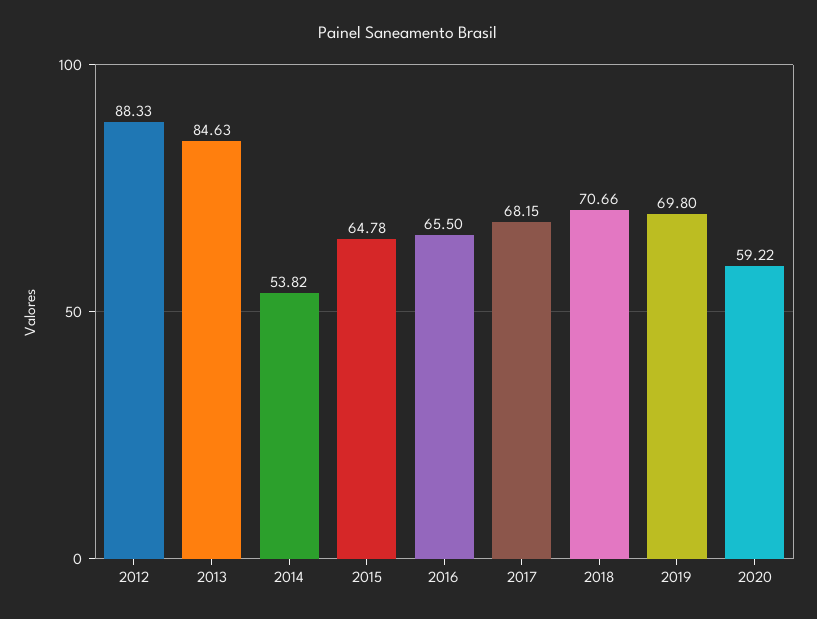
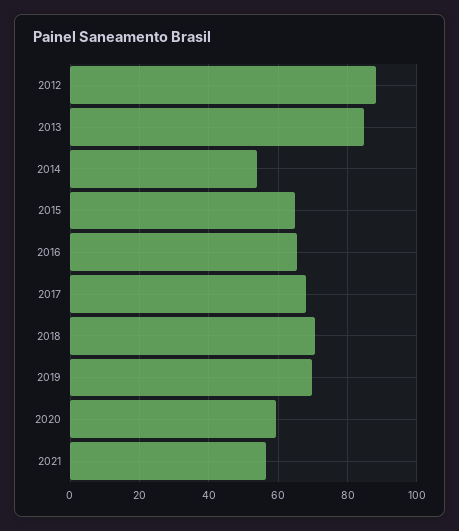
2021: none -> 56

